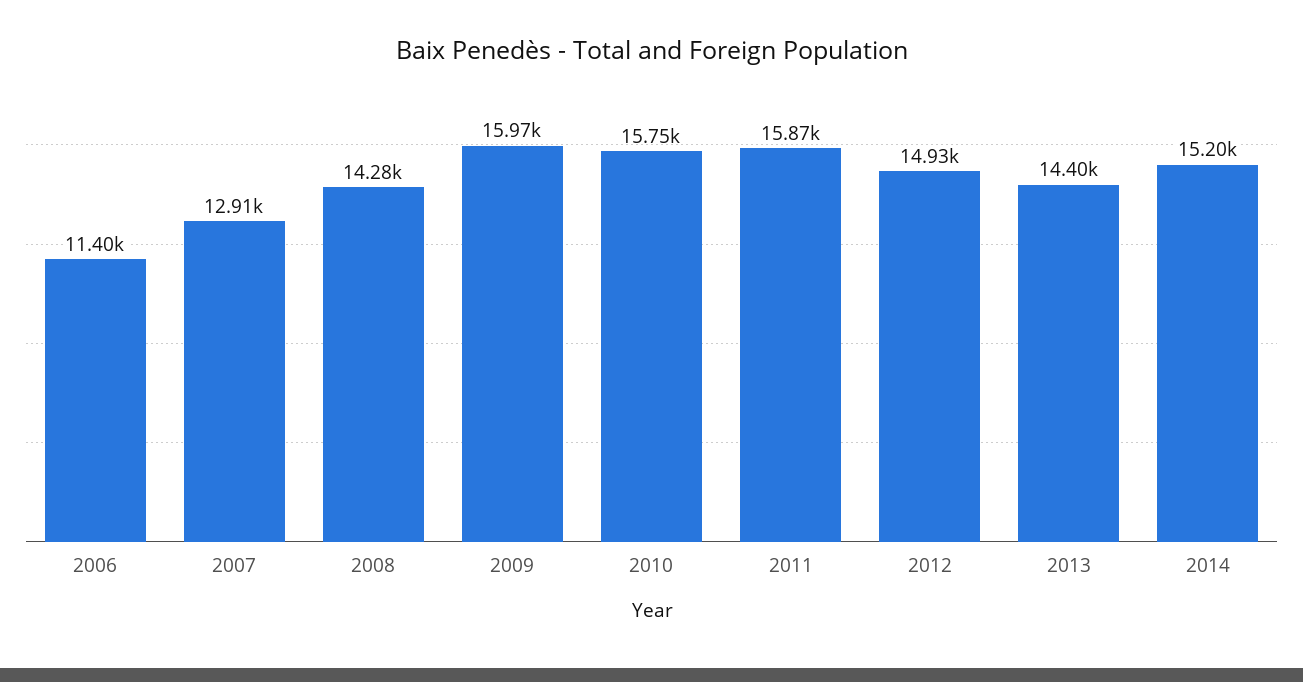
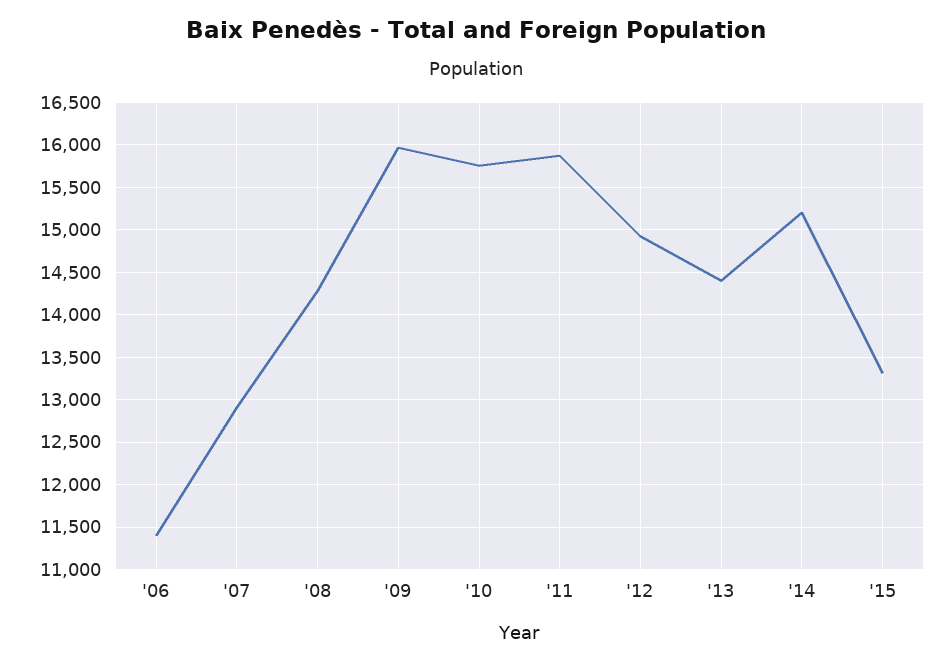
'15: none -> 13300

